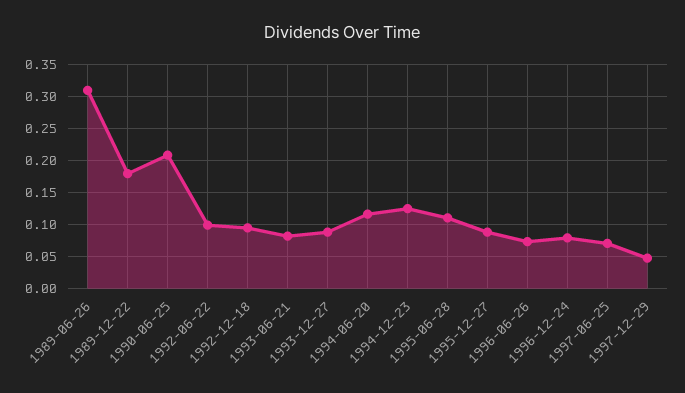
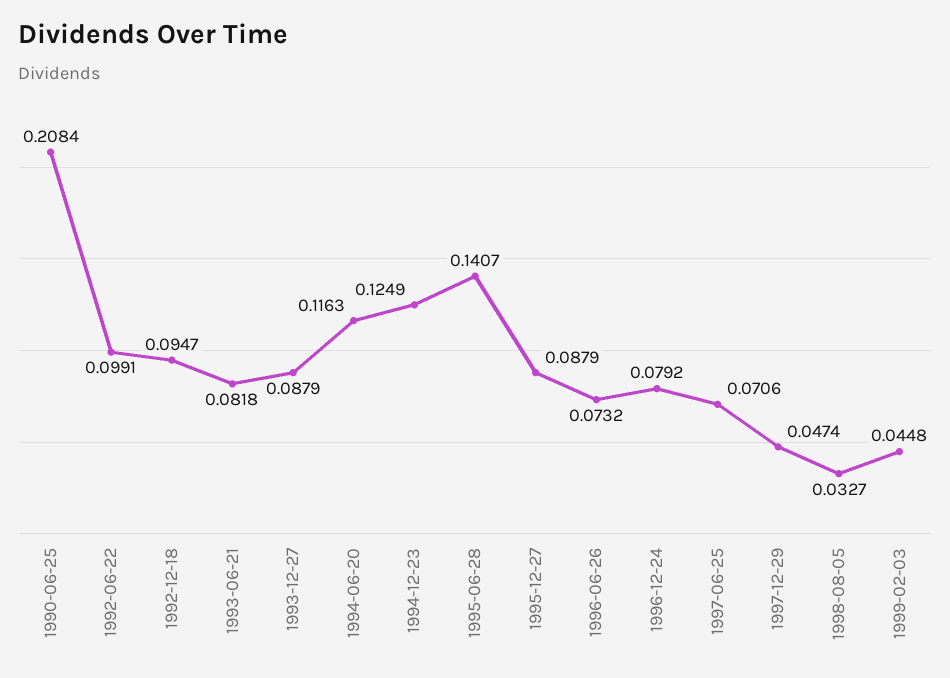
1989-06-26: 0.31 -> none
1989-12-22: 0.18 -> none
1995-06-28: 0.11 -> 0.1407
1998-08-05: none -> 0.0327
1999-02-03: none -> 0.0448

